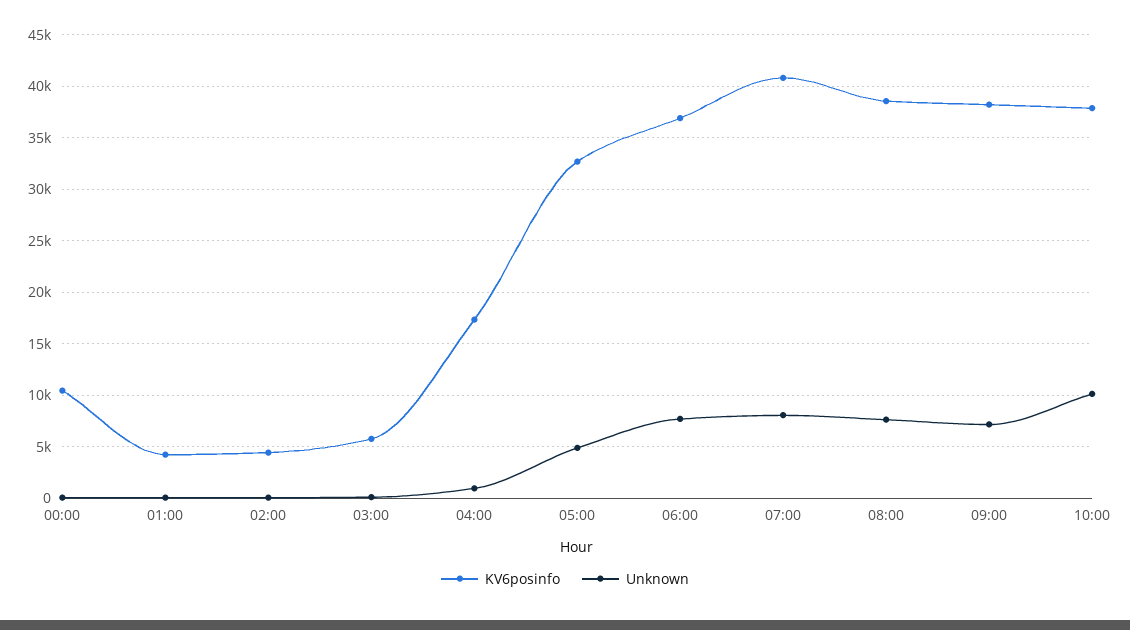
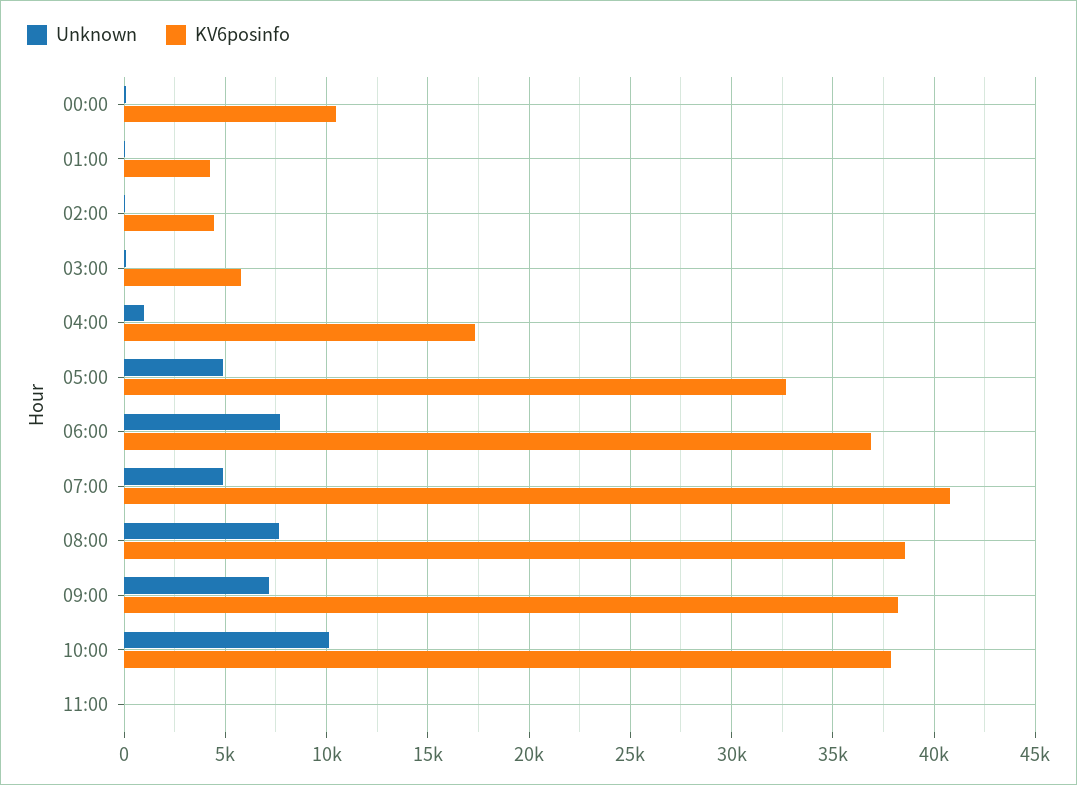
Unknown, 07:00: 8000 -> 5000
Unknown, 11:00: none -> 0
KV6posinfo, 11:00: none -> 0

